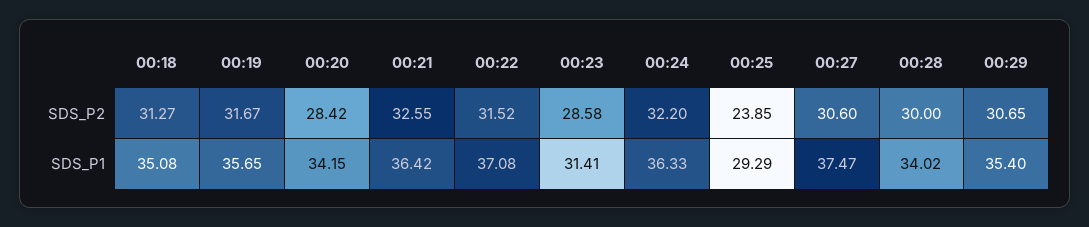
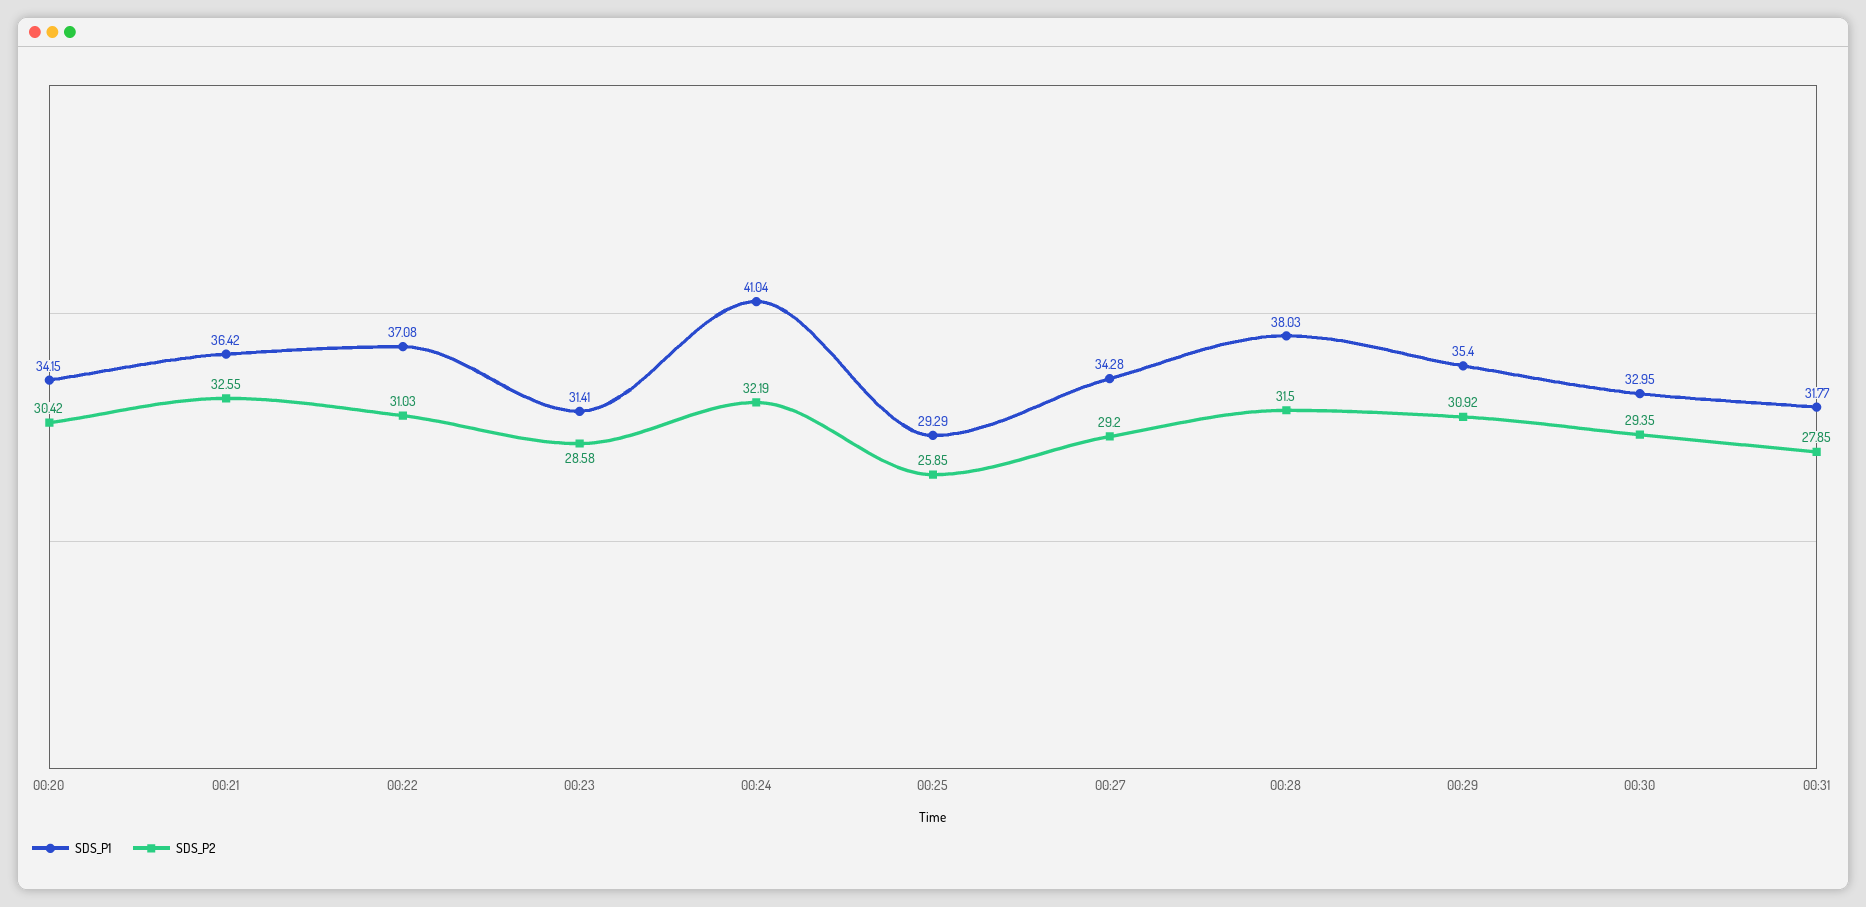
SDS_P2, 00:18: 31.27 -> none
SDS_P2, 00:19: 31.67 -> none
SDS_P2, 00:20: 28.42 -> 30.42
SDS_P2, 00:22: 31.52 -> 31.03
SDS_P2, 00:24: 32.2 -> 32.19
SDS_P2, 00:25: 23.85 -> 25.85
SDS_P2, 00:27: 30.6 -> 29.2
SDS_P2, 00:28: 30 -> 31.5
SDS_P2, 00:29: 30.65 -> 30.92
SDS_P1, 00:18: 35.08 -> none
SDS_P1, 00:19: 35.65 -> none
SDS_P1, 00:24: 36.33 -> 41.04
SDS_P1, 00:27: 37.47 -> 34.28
SDS_P1, 00:28: 34.02 -> 38.03
SDS_P1, 00:30: none -> 32.95
SDS_P2, 00:30: none -> 29.35
SDS_P1, 00:31: none -> 31.77
SDS_P2, 00:31: none -> 27.85

